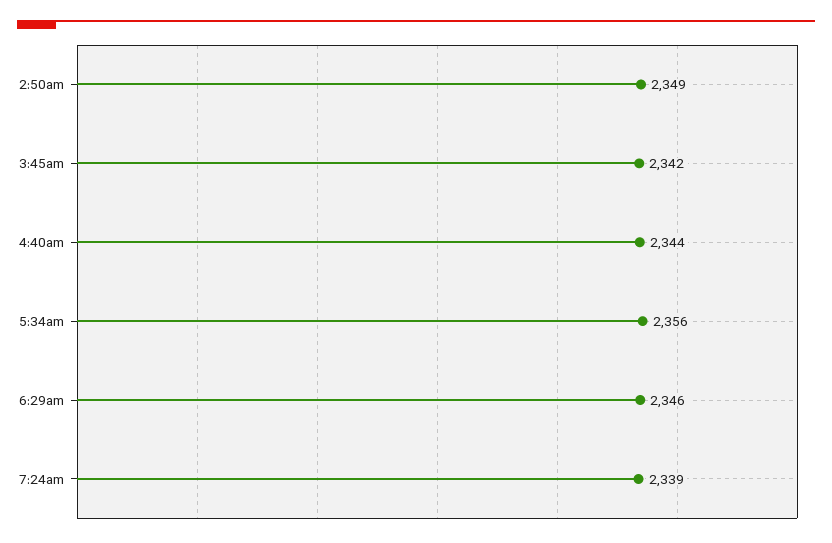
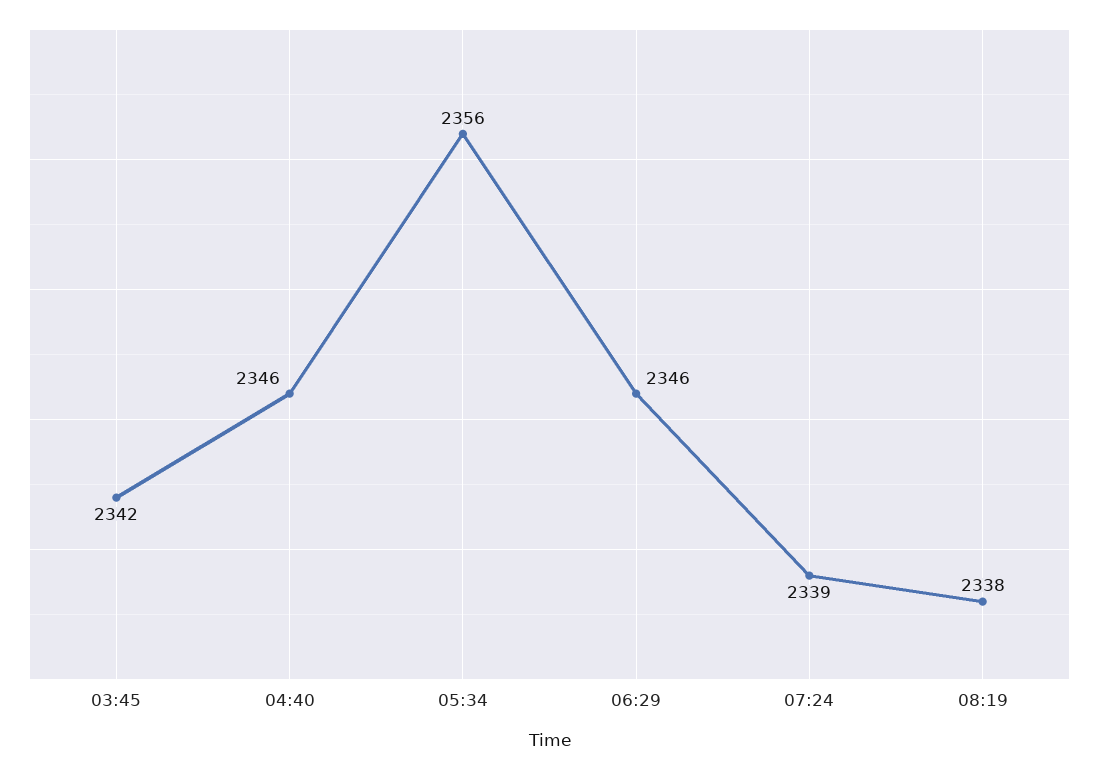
2:50am: 2349 -> none
4:40am: 2344 -> 2346
08:19: none -> 2338

